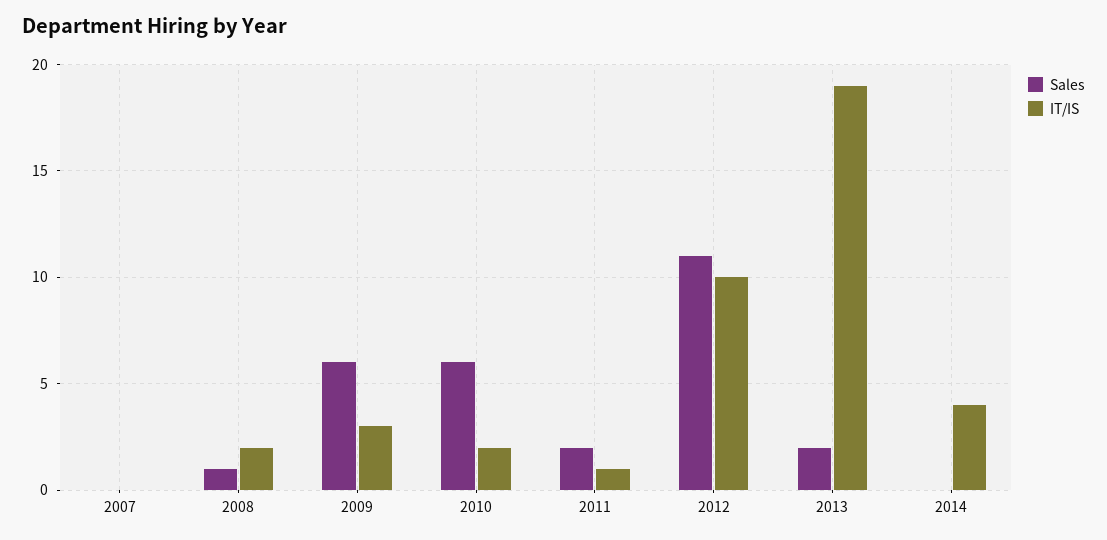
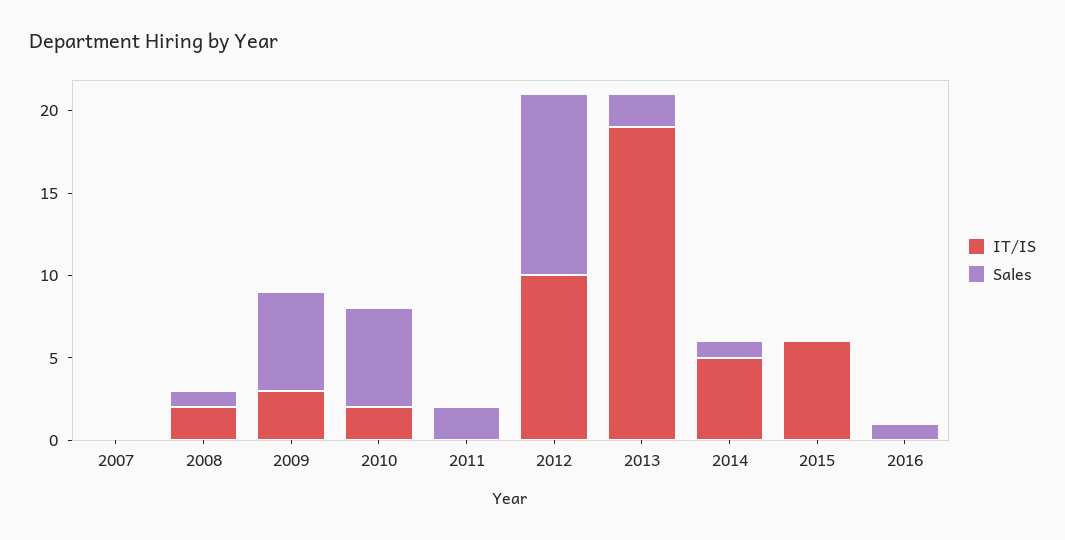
IT/IS, 2011: 1 -> 0
Sales, 2014: 0 -> 1
IT/IS, 2014: 4 -> 5
IT/IS, 2015: none -> 6
Sales, 2015: none -> 0
IT/IS, 2016: none -> 0
Sales, 2016: none -> 1

